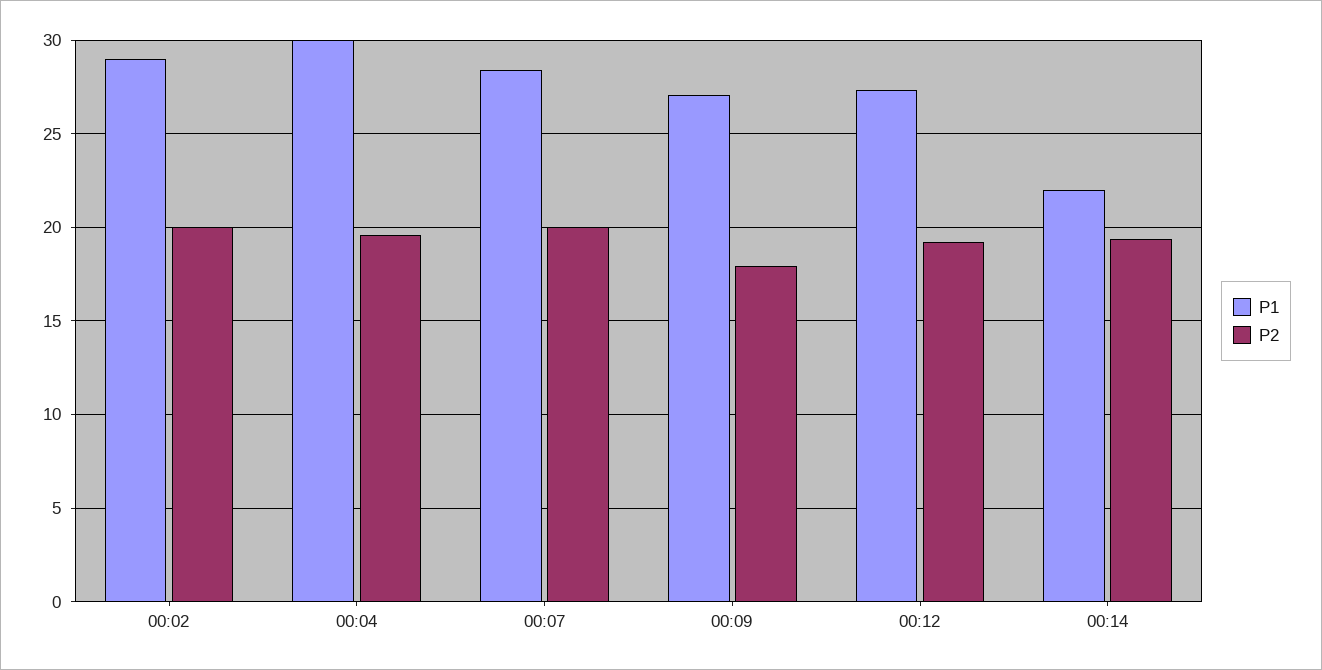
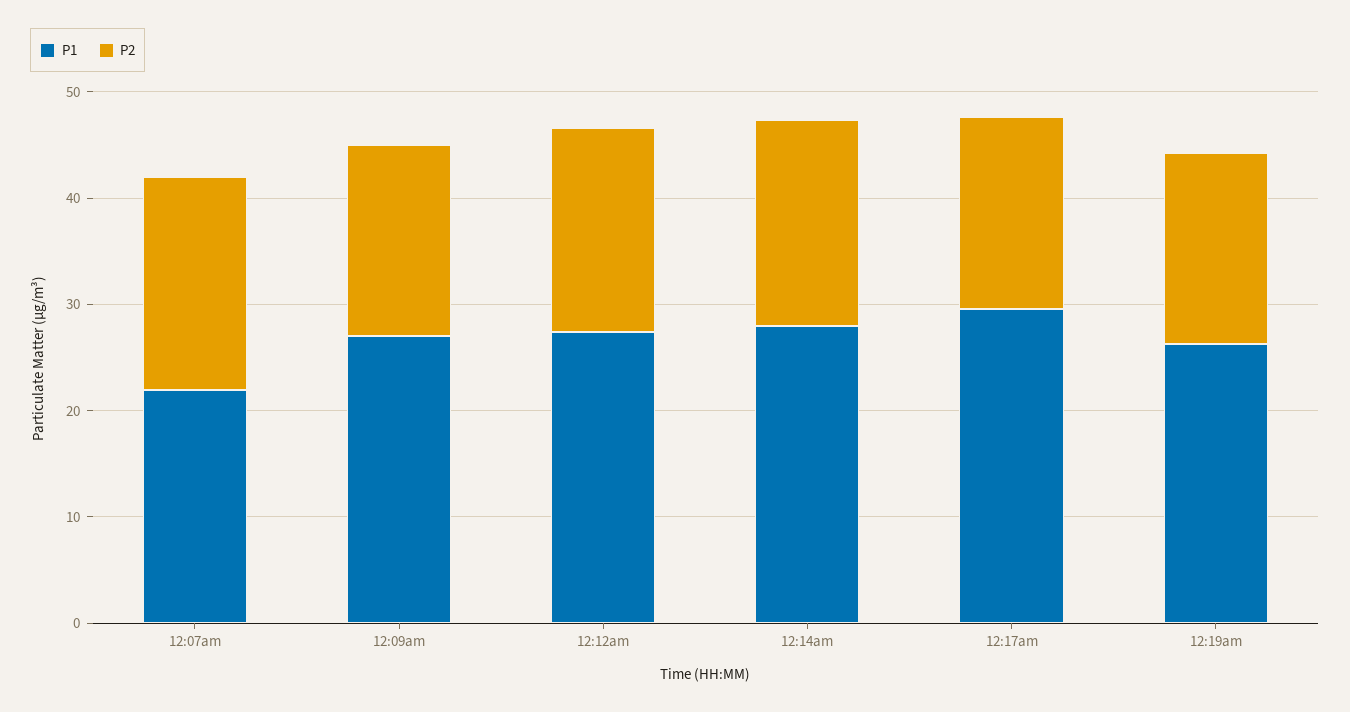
P1, 00:02: 29 -> none
P2, 00:02: 20 -> none
P1, 00:04: 30 -> none
P2, 00:04: 19.5 -> none
P1, 00:07: 28.5 -> 22
P1, 00:14: 22 -> 28
P1, 12:17am: none -> 30
P2, 12:17am: none -> 18
P1, 12:19am: none -> 26
P2, 12:19am: none -> 18

